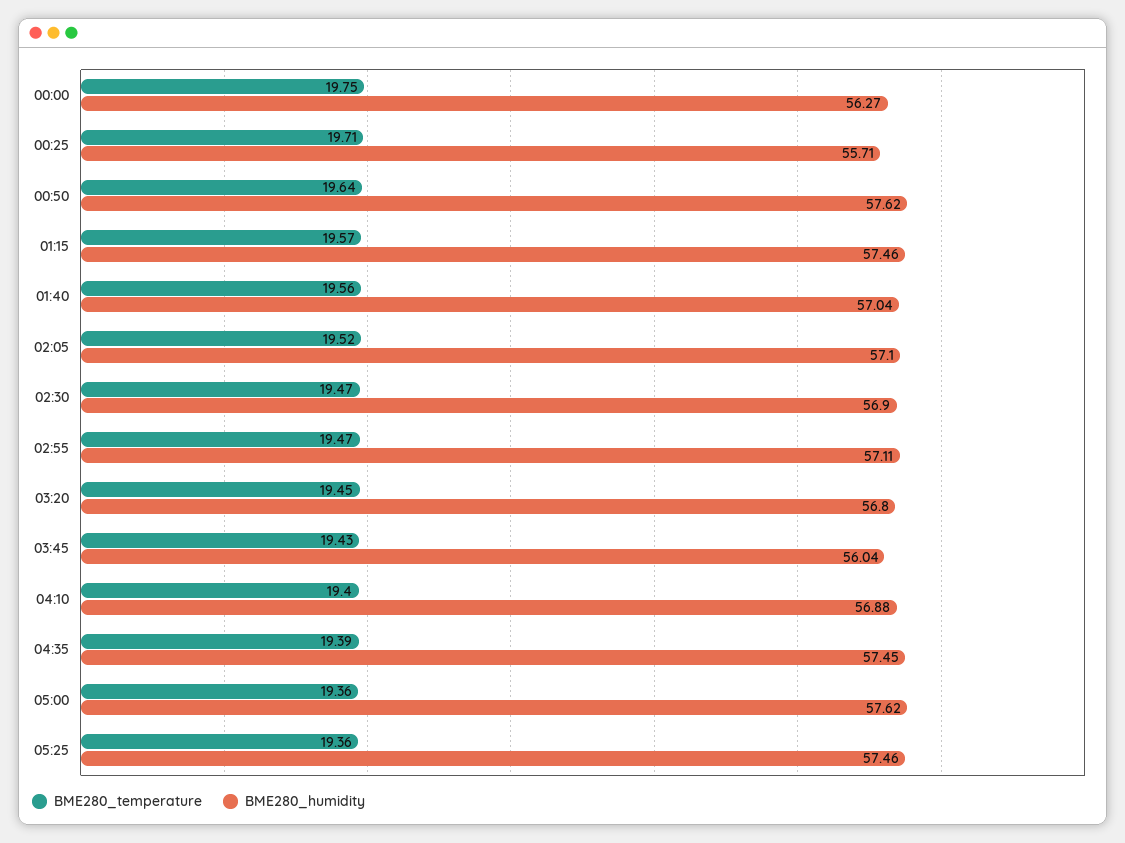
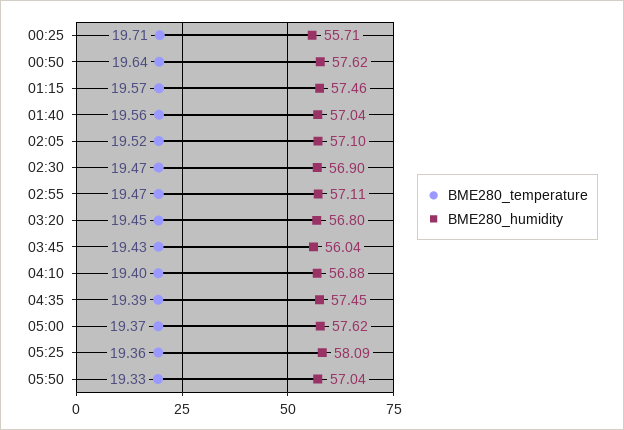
BME280_temperature, 00:00: 19.75 -> none
BME280_humidity, 00:00: 56.27 -> none
BME280_temperature, 05:00: 19.36 -> 19.37
BME280_humidity, 05:25: 57.46 -> 58.09
BME280_temperature, 05:50: none -> 19.33
BME280_humidity, 05:50: none -> 57.04

